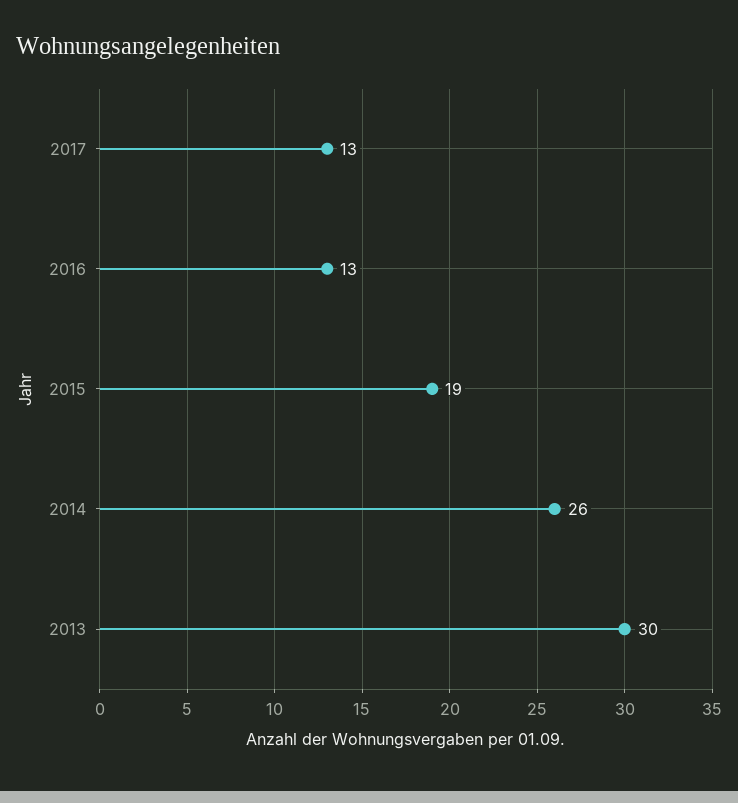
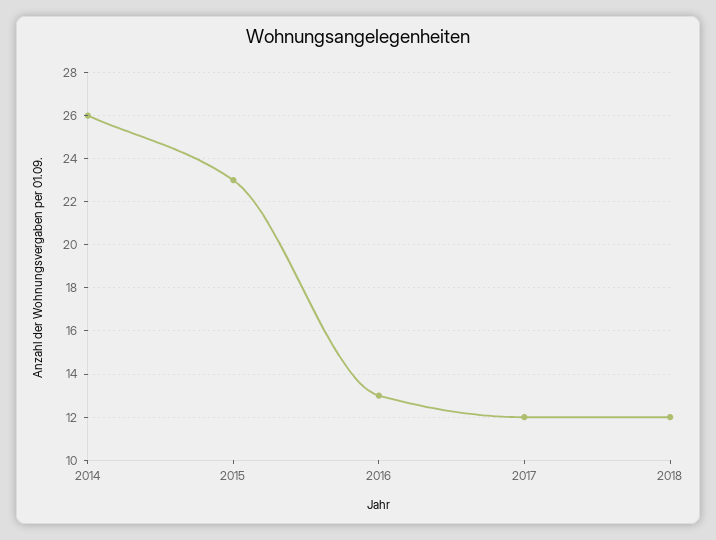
2017: 13 -> 12
2015: 19 -> 23
2013: 30 -> none
2018: none -> 12

